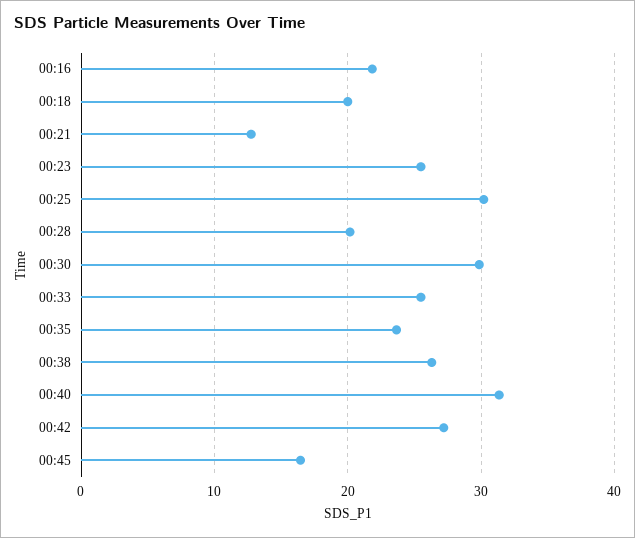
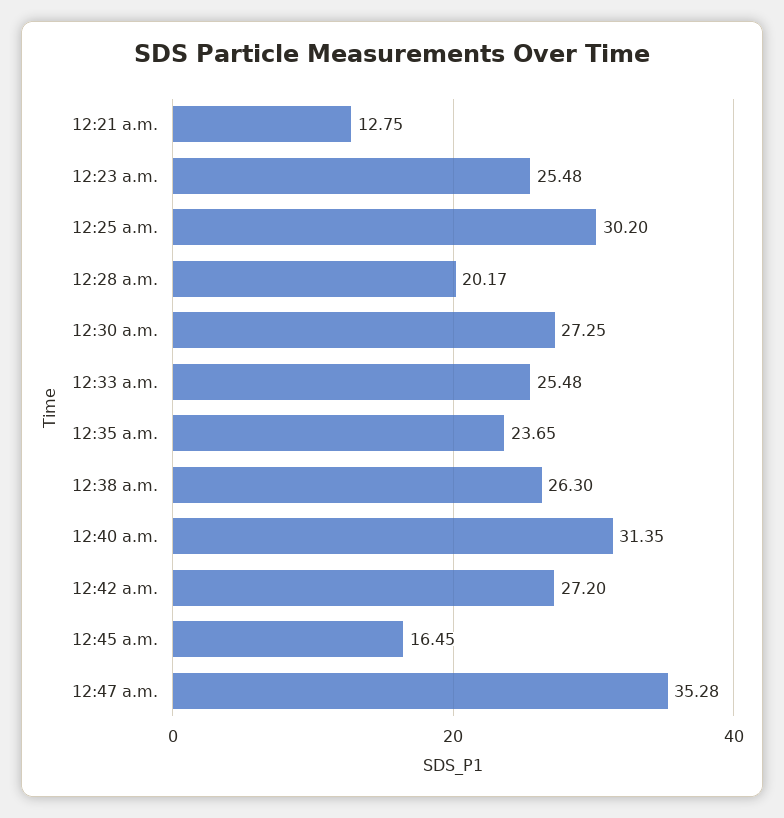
00:16: 22 -> none
00:18: 20 -> none
00:30: 30 -> 27.25
12:47 a.m.: none -> 35.28

